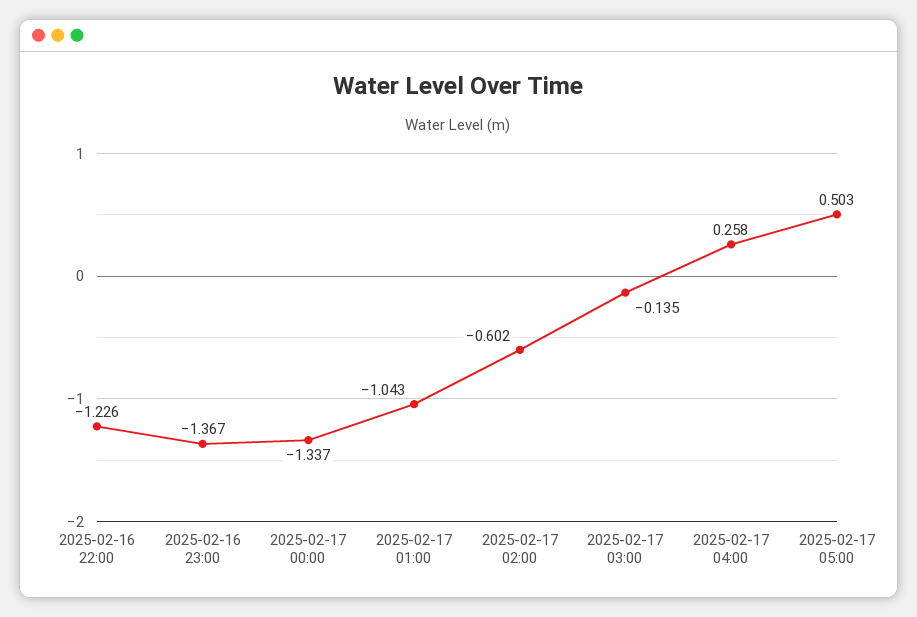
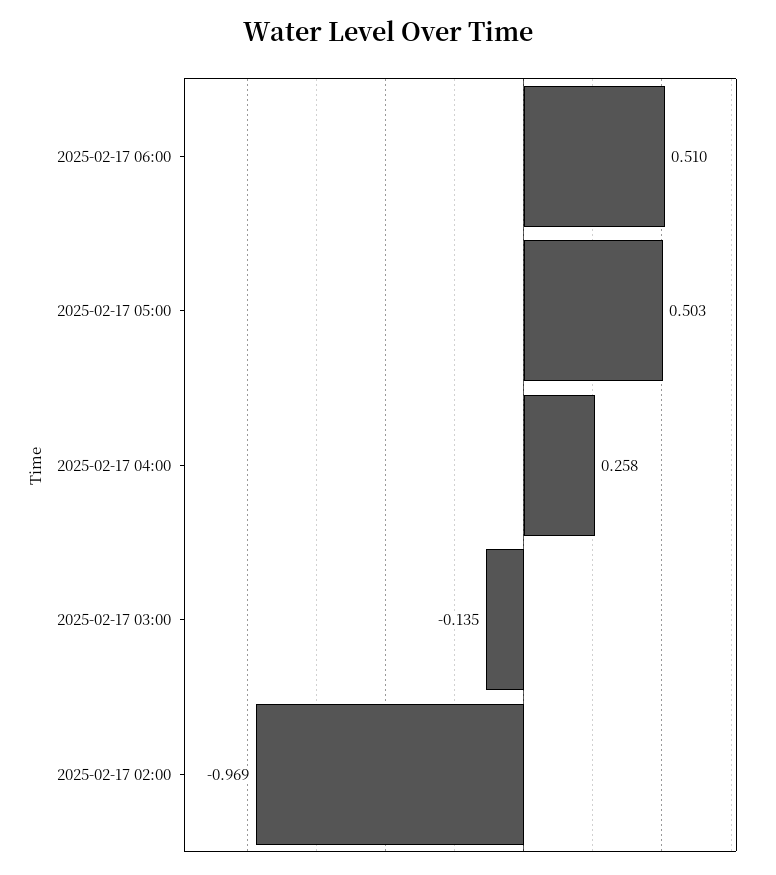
2025-02-16 22:00: -1.226 -> none
2025-02-16 23:00: -1.367 -> none
2025-02-17 00:00: -1.337 -> none
2025-02-17 01:00: -1.043 -> none
2025-02-17 02:00: -0.602 -> -0.969
2025-02-17 06:00: none -> 0.51

